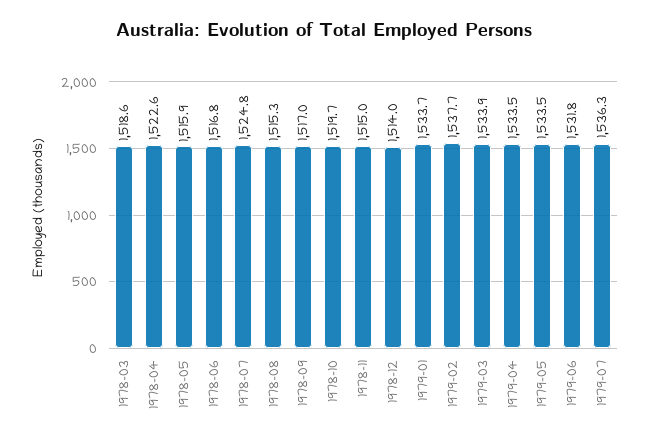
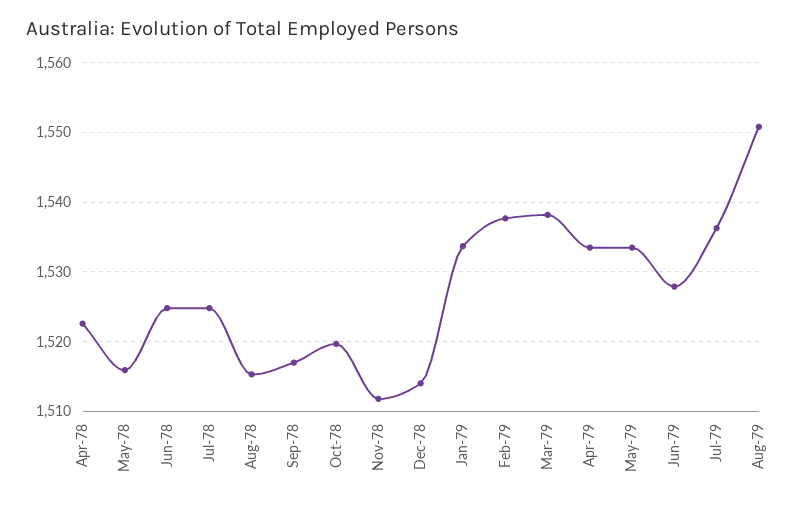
1978-03: 1518.6 -> none
1978-06: 1516.8 -> 1525
1978-11: 1515 -> 1512
1979-03: 1533.9 -> 1538
1979-06: 1531.8 -> 1528
Aug-79: none -> 1551

